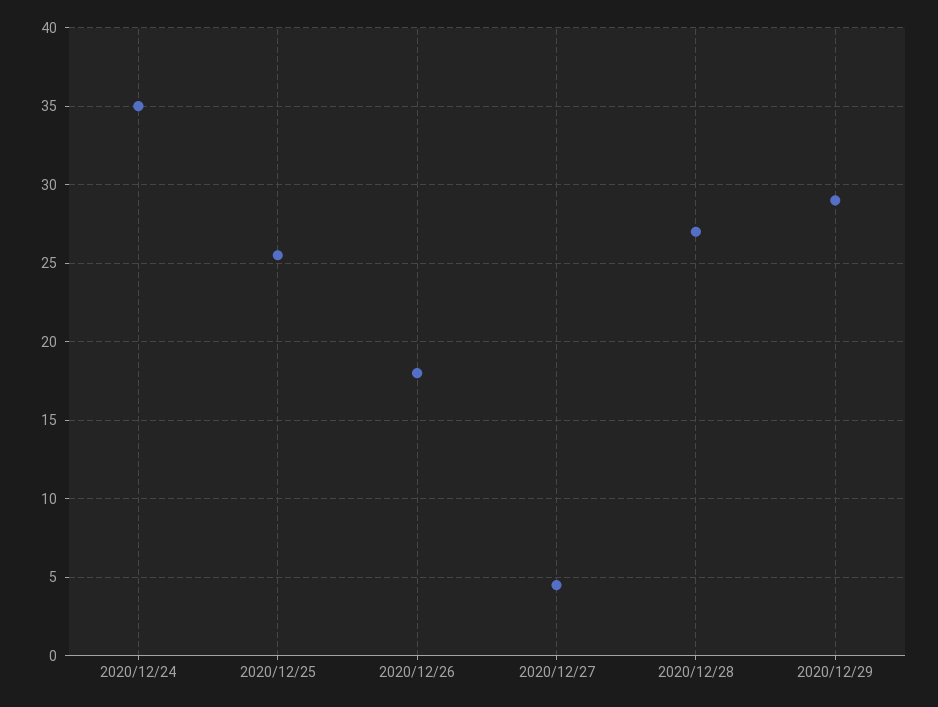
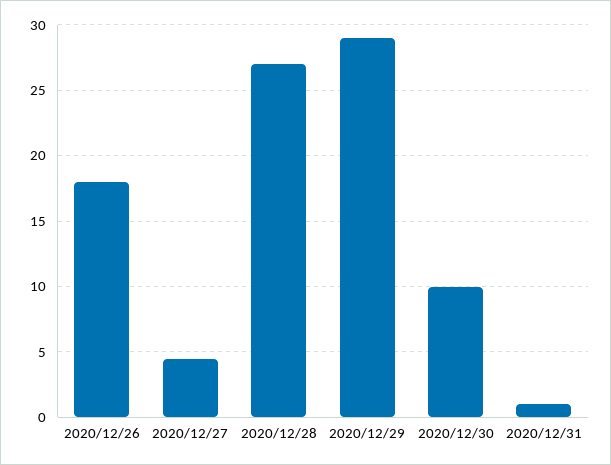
2020/12/24: 35 -> none
2020/12/25: 25.5 -> none
2020/12/30: none -> 10
2020/12/31: none -> 1

